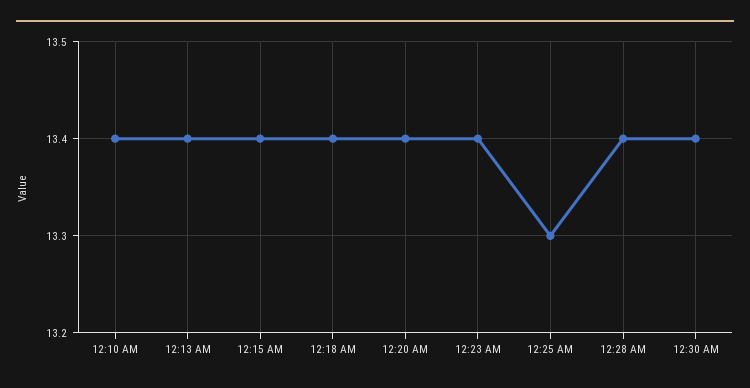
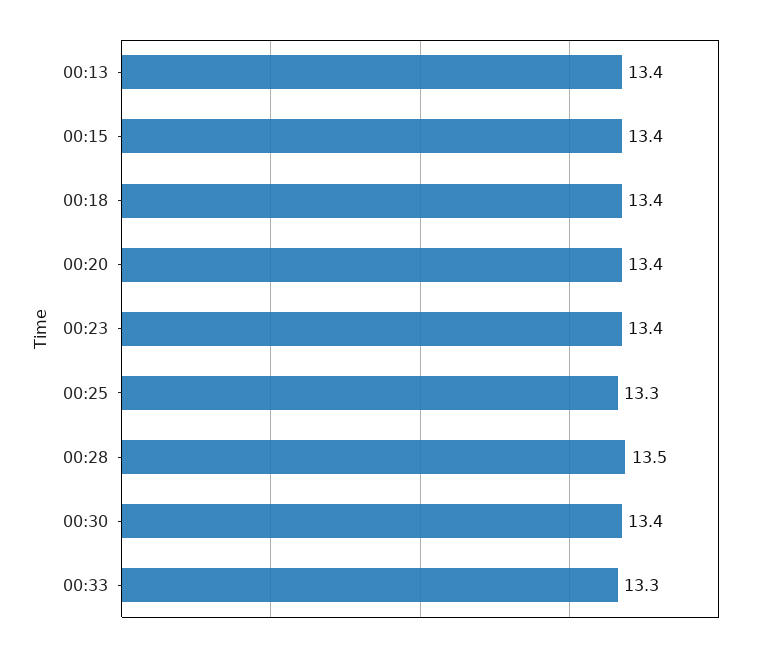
12:10 AM: 13.4 -> none
12:28 AM: 13.4 -> 13.5
00:33: none -> 13.3

